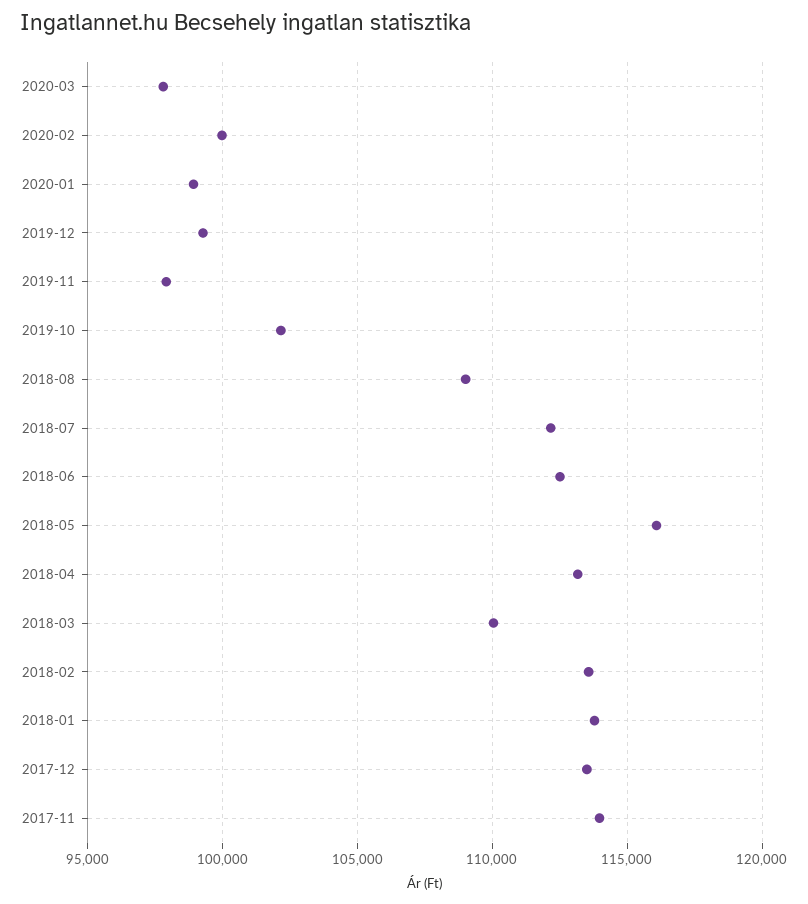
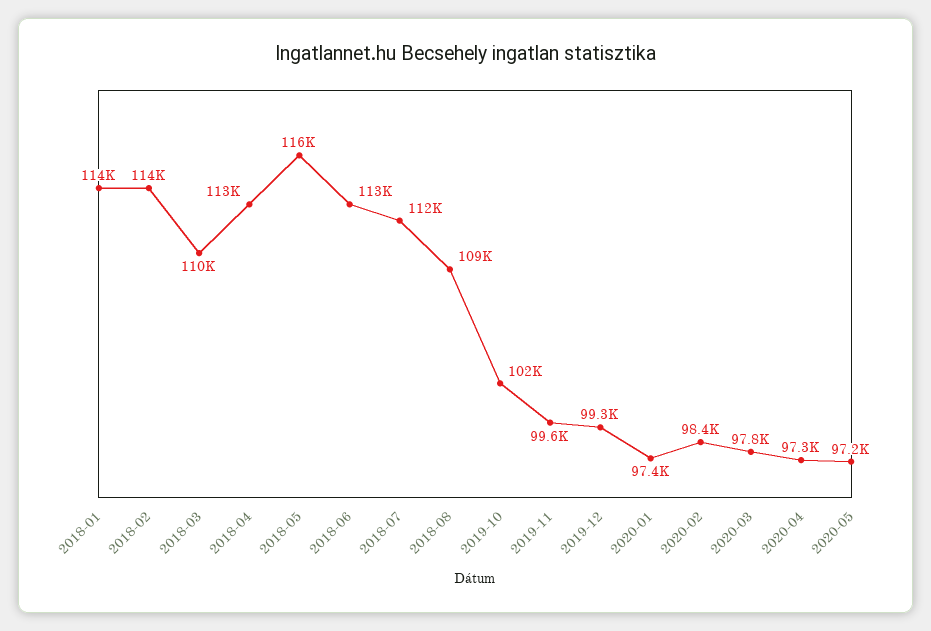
2020-02: 100000 -> 98400
2020-01: 99000 -> 97400
2019-11: 98000 -> 99600
2017-12: 113500 -> none
2017-11: 114000 -> none
2020-04: none -> 97300
2020-05: none -> 97200

